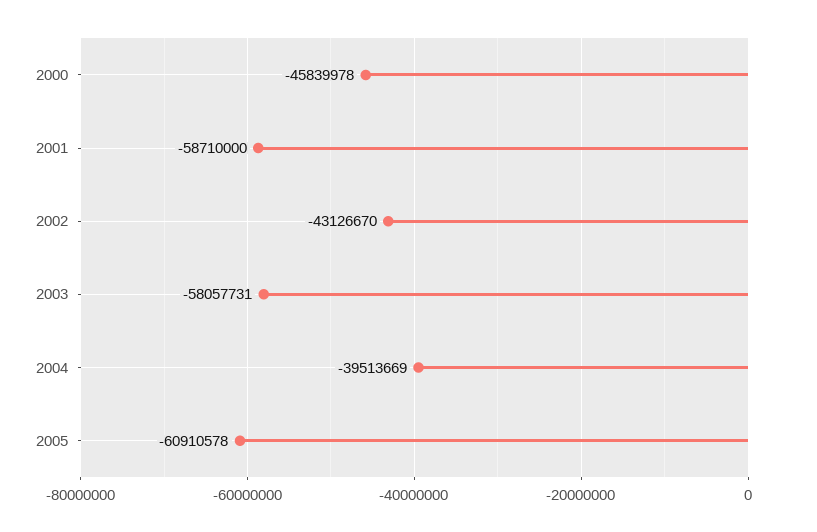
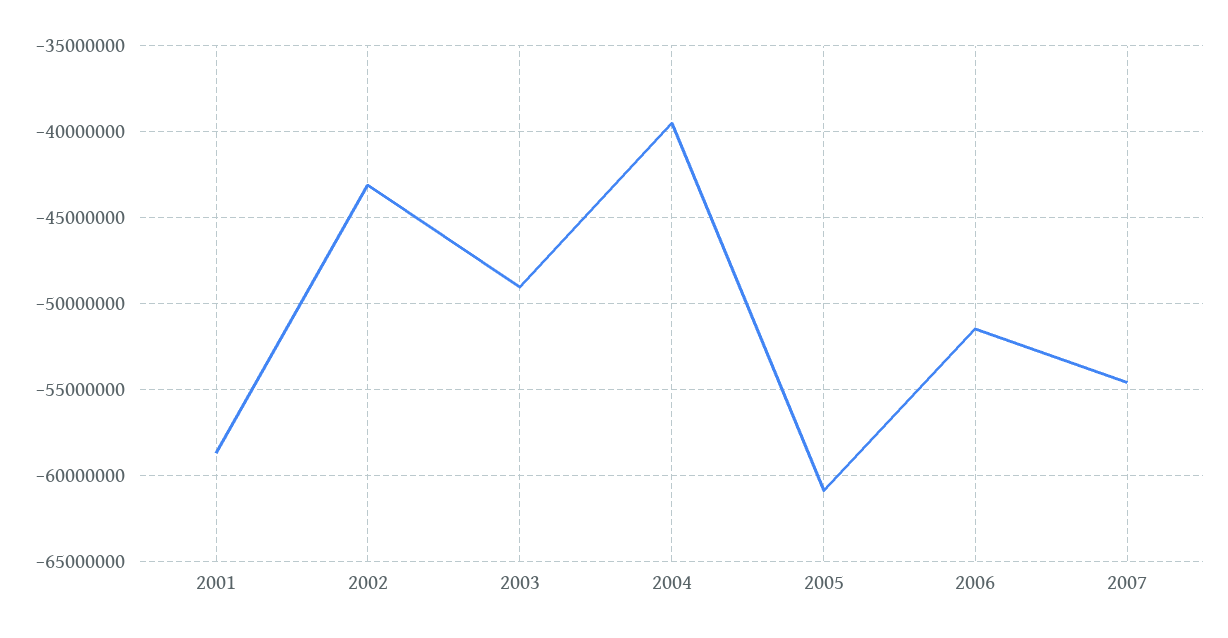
2000: -45839978 -> none
2003: -58057731 -> -49000000
2006: none -> -51500000
2007: none -> -54500000

